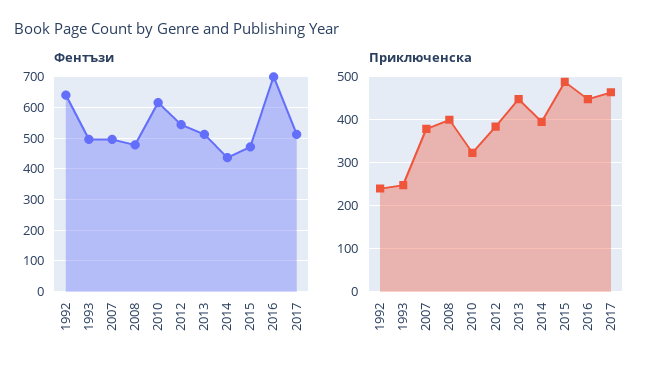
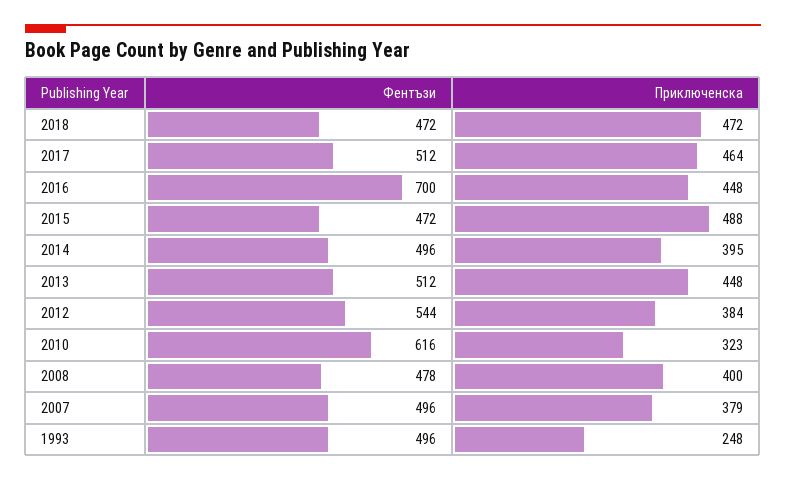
Фентъзи, 1992: 640 -> none
Фентъзи, 2014: 440 -> 496
Приключенска, 1992: 240 -> none
Фентъзи, 2018: none -> 472
Приключенска, 2018: none -> 472

